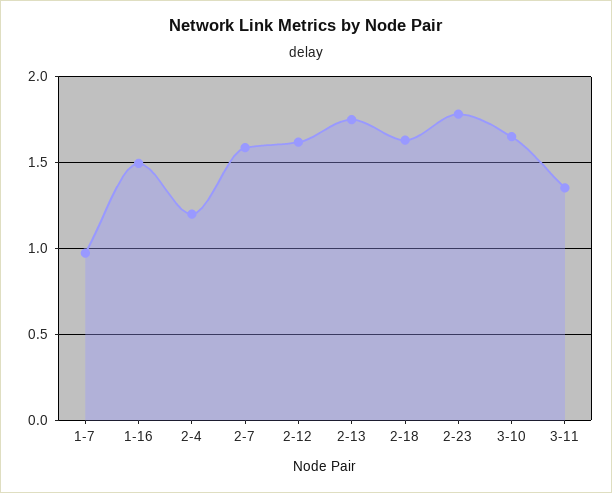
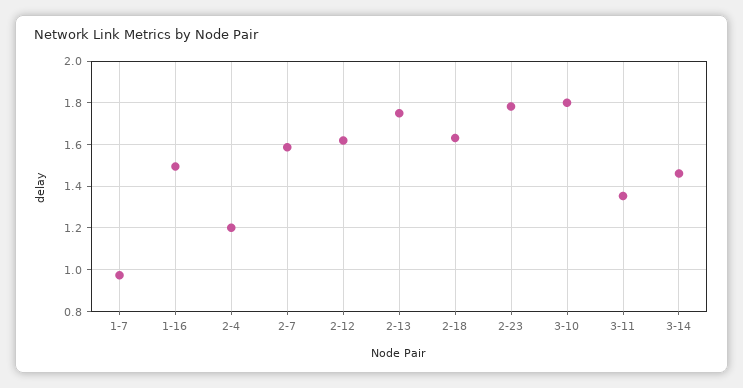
3-10: 1.65 -> 1.8
3-14: none -> 1.45

